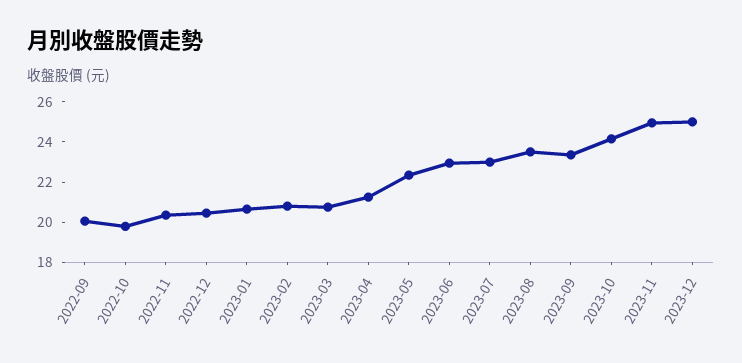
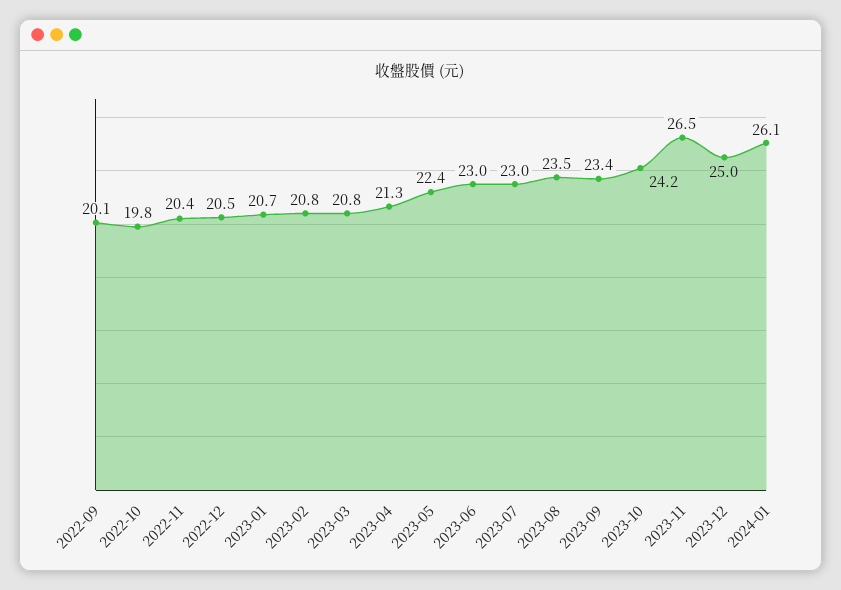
2023-11: 25 -> 26.5
2024-01: none -> 26.1

